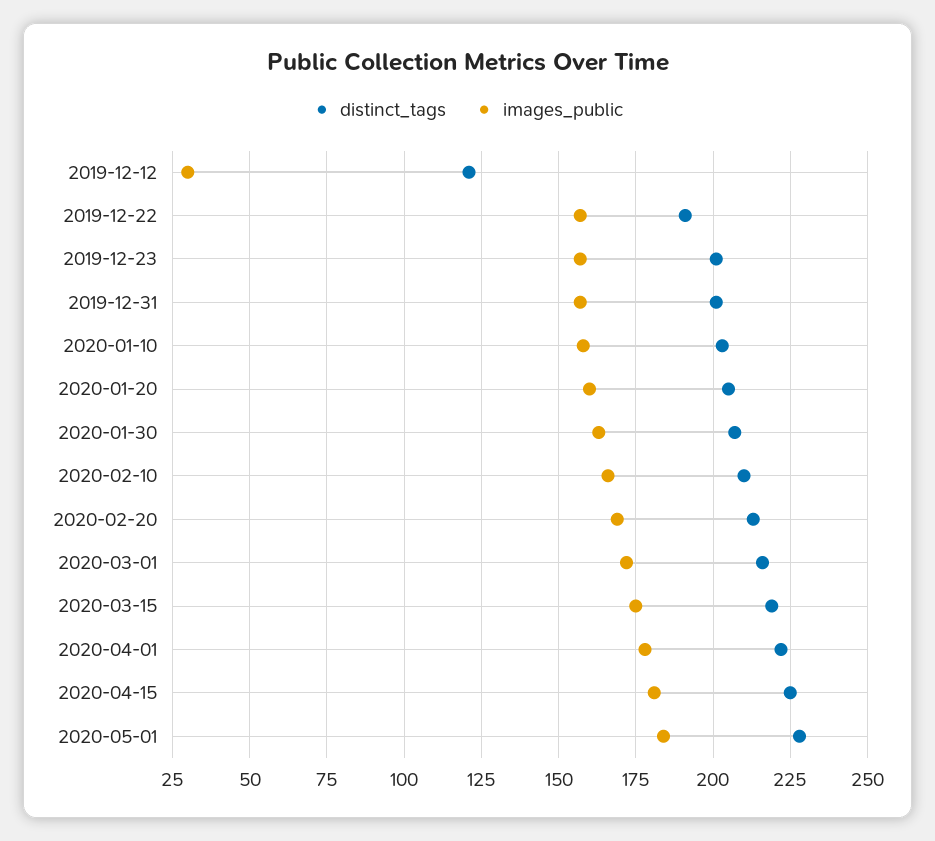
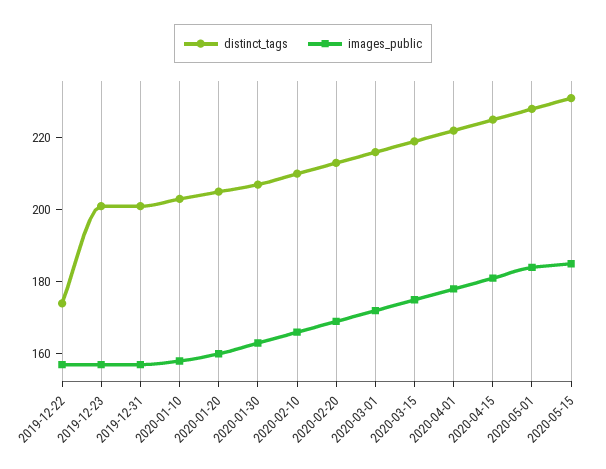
distinct_tags, 2019-12-12: 120 -> none
images_public, 2019-12-12: 30 -> none
distinct_tags, 2019-12-22: 190 -> 175
distinct_tags, 2020-05-15: none -> 230
images_public, 2020-05-15: none -> 185

